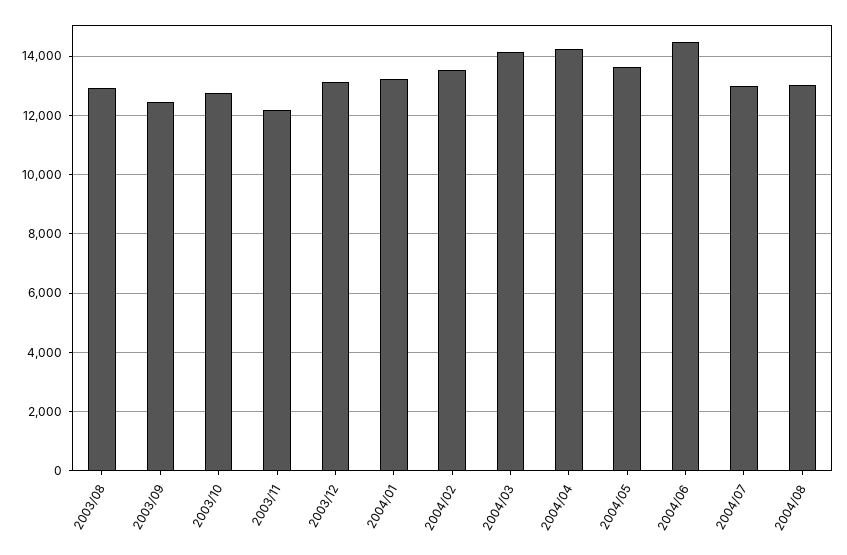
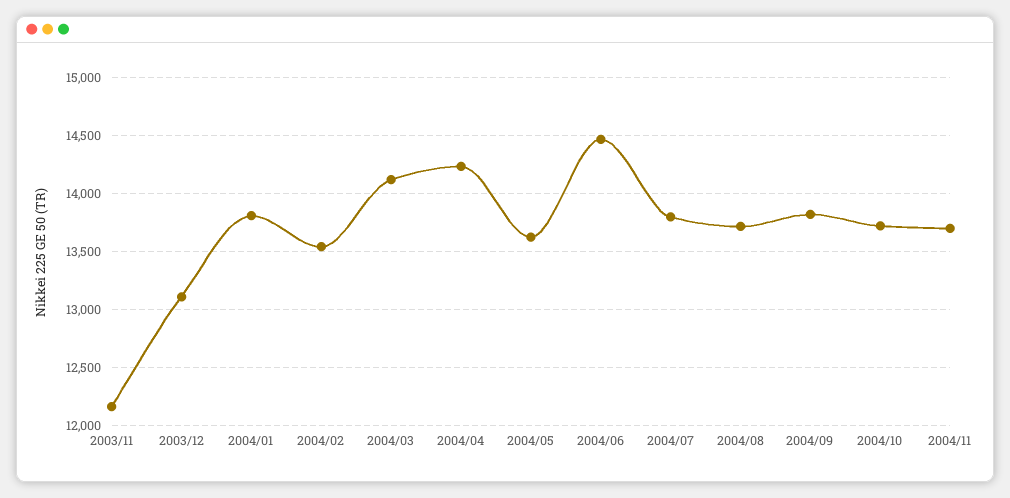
2003/08: 13000 -> none
2003/09: 12500 -> none
2003/10: 12750 -> none
2004/01: 13250 -> 13800
2004/07: 13000 -> 13800
2004/08: 13000 -> 13700
2004/09: none -> 13800
2004/10: none -> 13700
2004/11: none -> 13700

